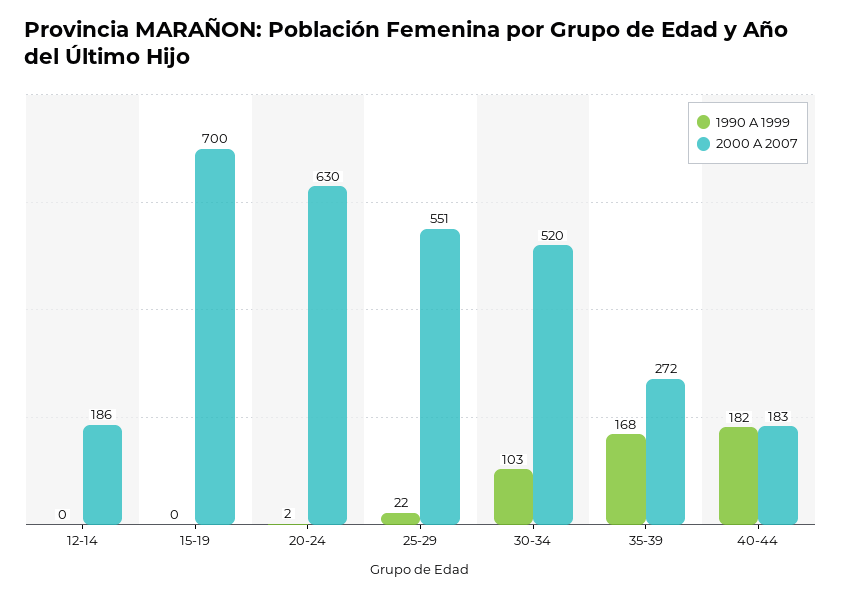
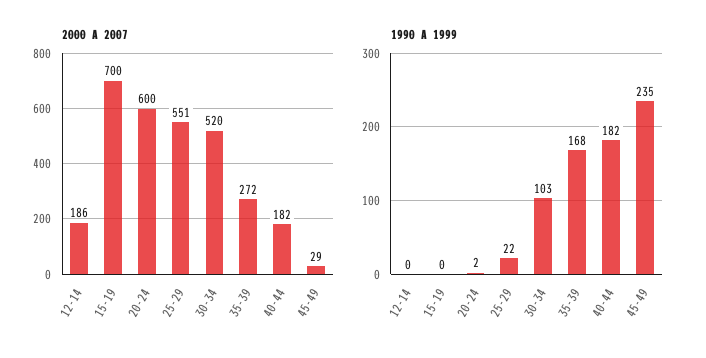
2000 A 2007, 20-24: 630 -> 600
2000 A 2007, 40-44: 183 -> 182
2000 A 2007, 45-49: none -> 29
1990 A 1999, 45-49: none -> 235

